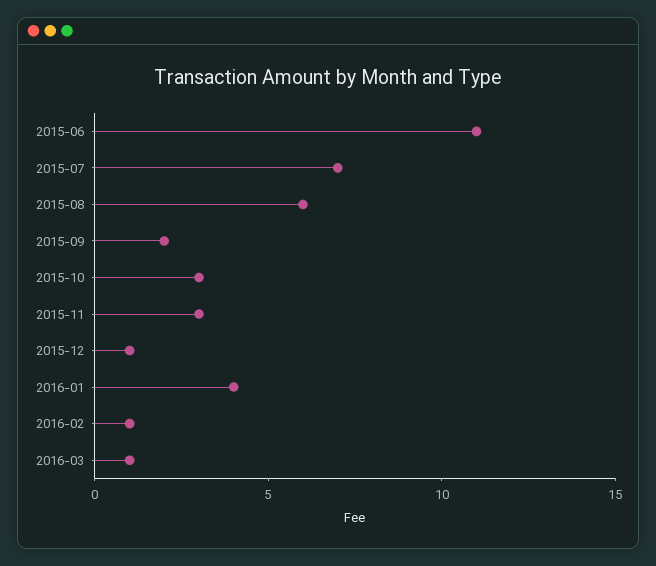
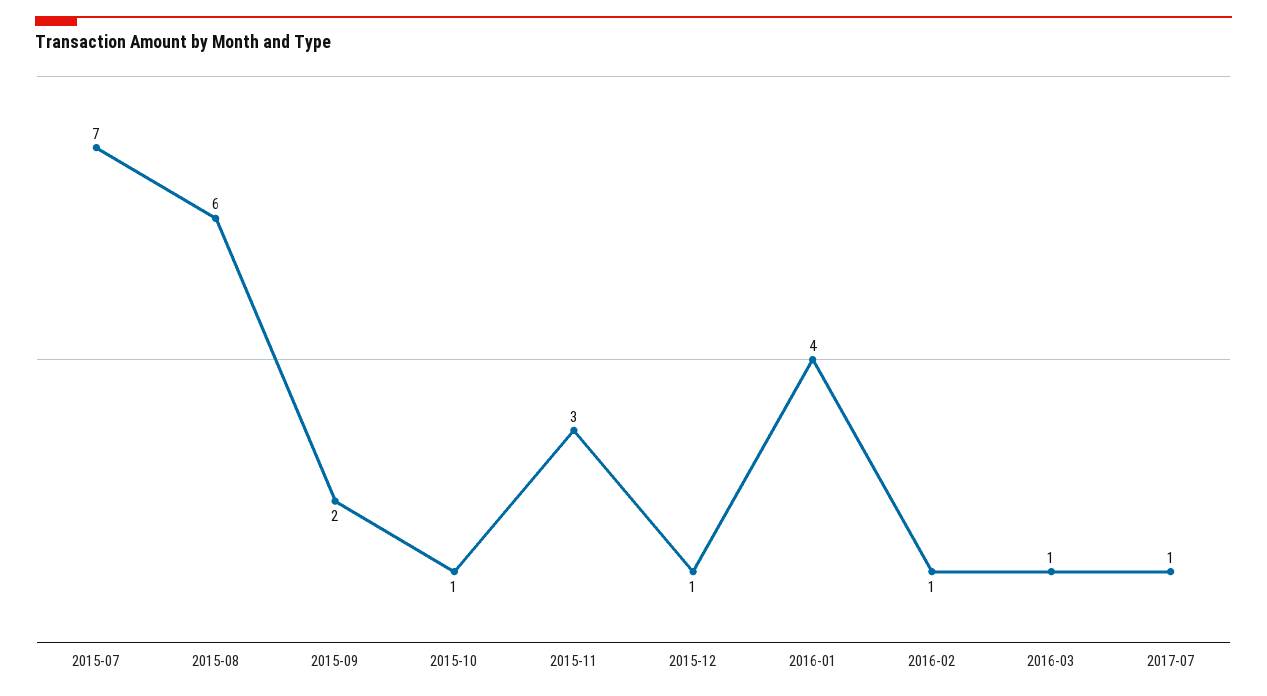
2015-06: 11 -> none
2015-10: 3 -> 1
2017-07: none -> 1

